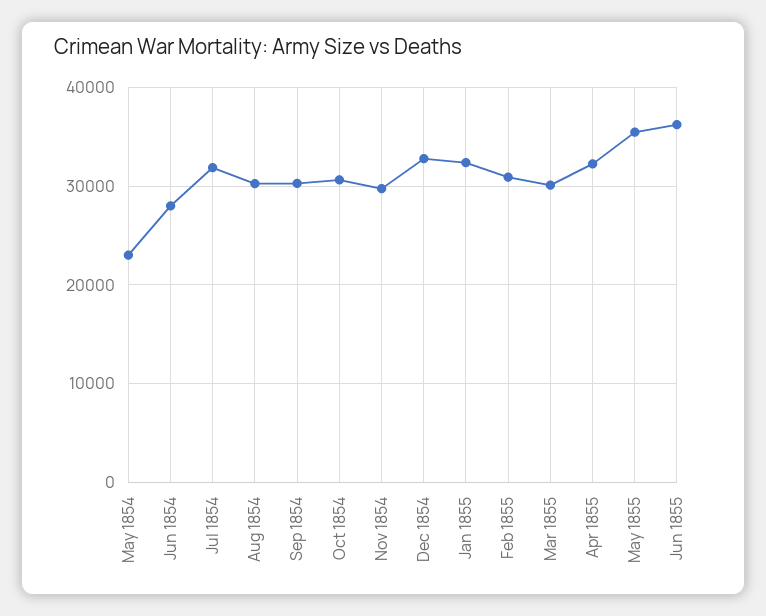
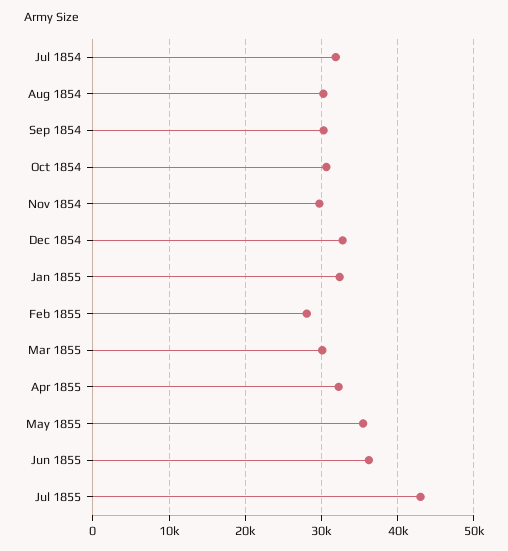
May 1854: 23000 -> none
Jun 1854: 28000 -> none
Feb 1855: 31000 -> 28000
Jul 1855: none -> 43000

